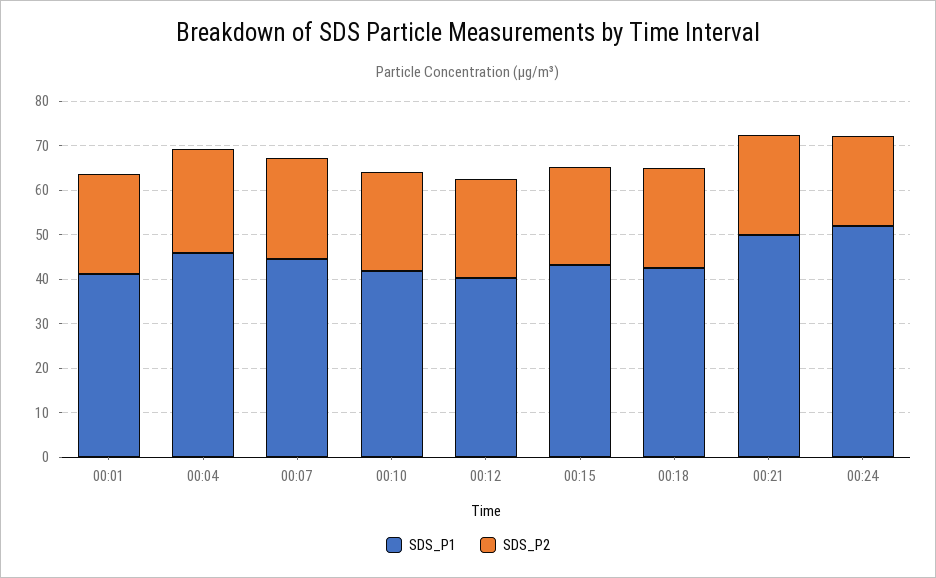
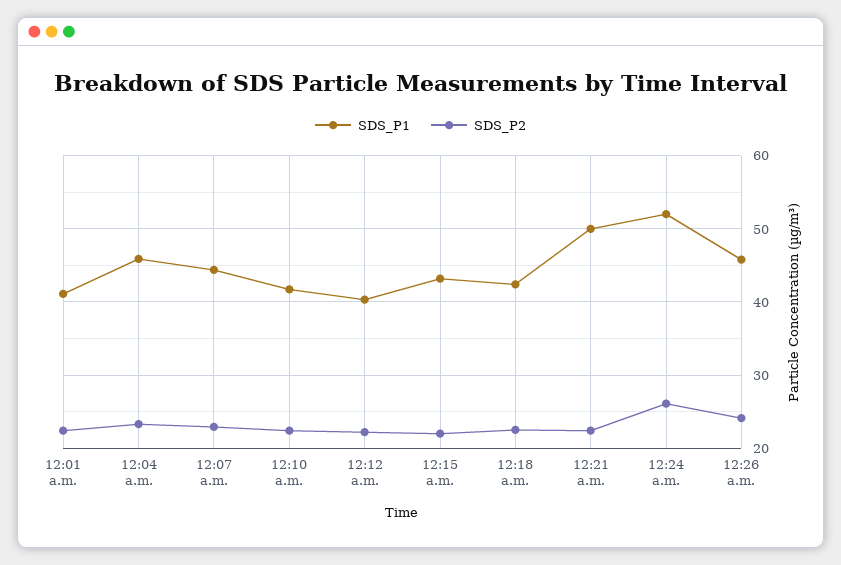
SDS_P2, 00:24: 20 -> 26
SDS_P1, 12:26 a.m.: none -> 46
SDS_P2, 12:26 a.m.: none -> 24

